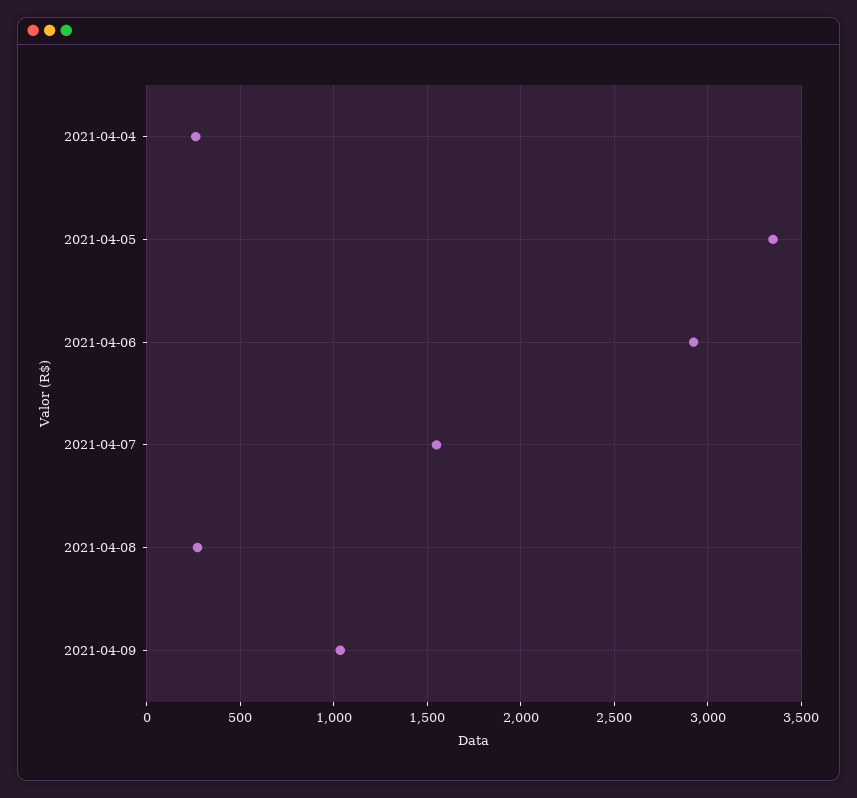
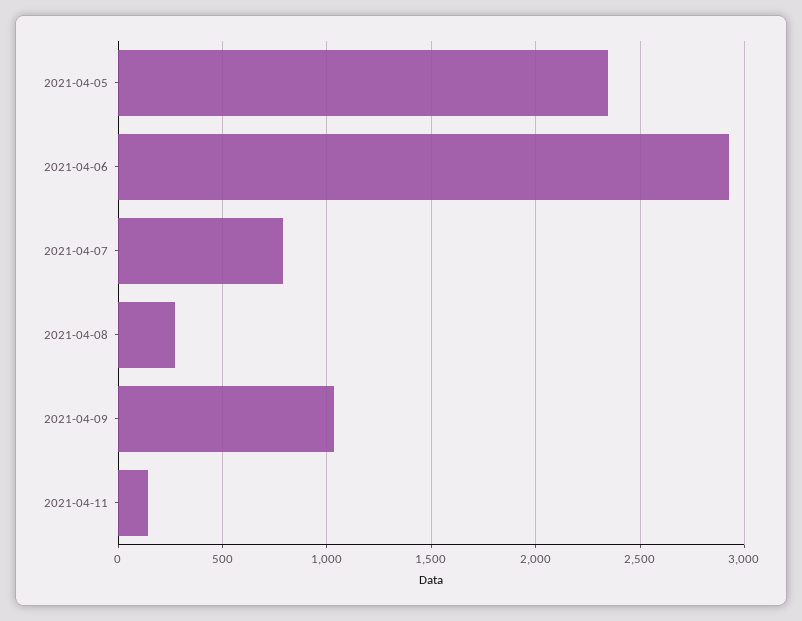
2021-04-04: 250 -> none
2021-04-05: 3350 -> 2350
2021-04-07: 1550 -> 800
2021-04-11: none -> 150

